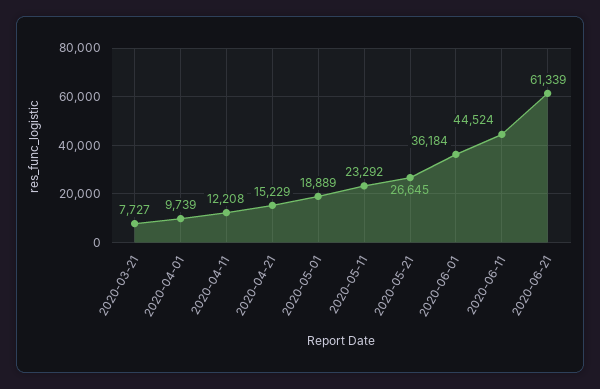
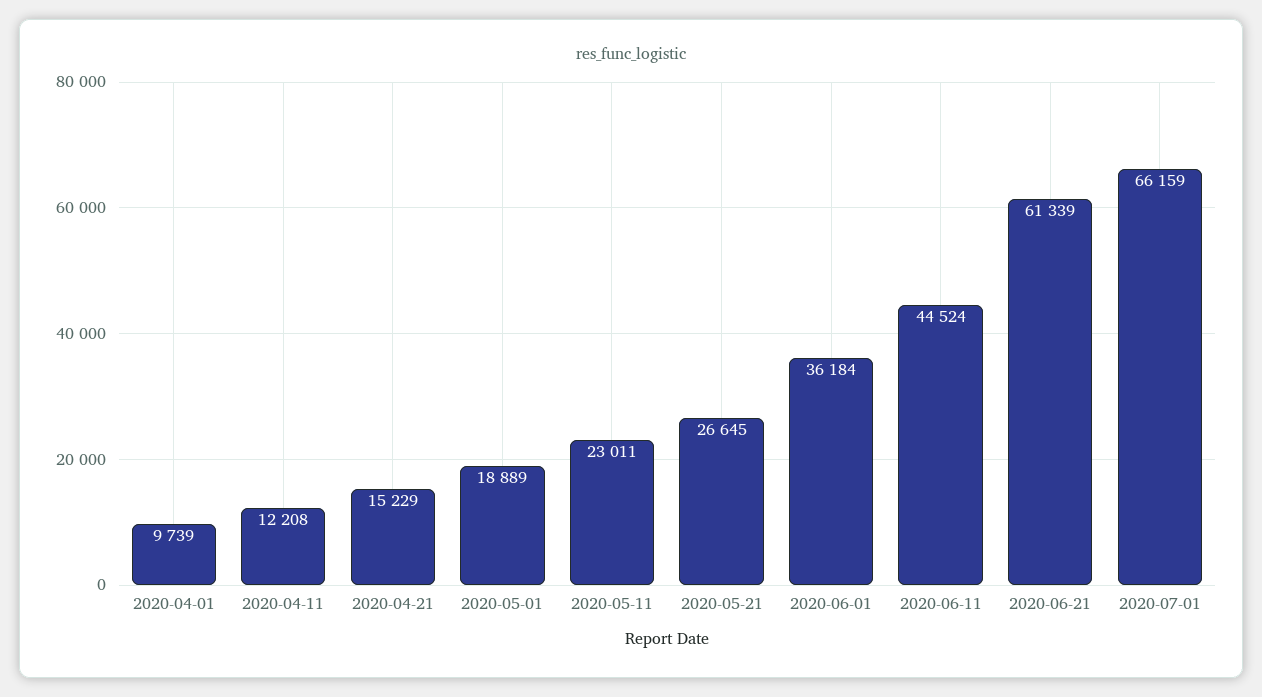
2020-03-21: 7727 -> none
2020-05-11: 23292 -> 23011
2020-07-01: none -> 66159

